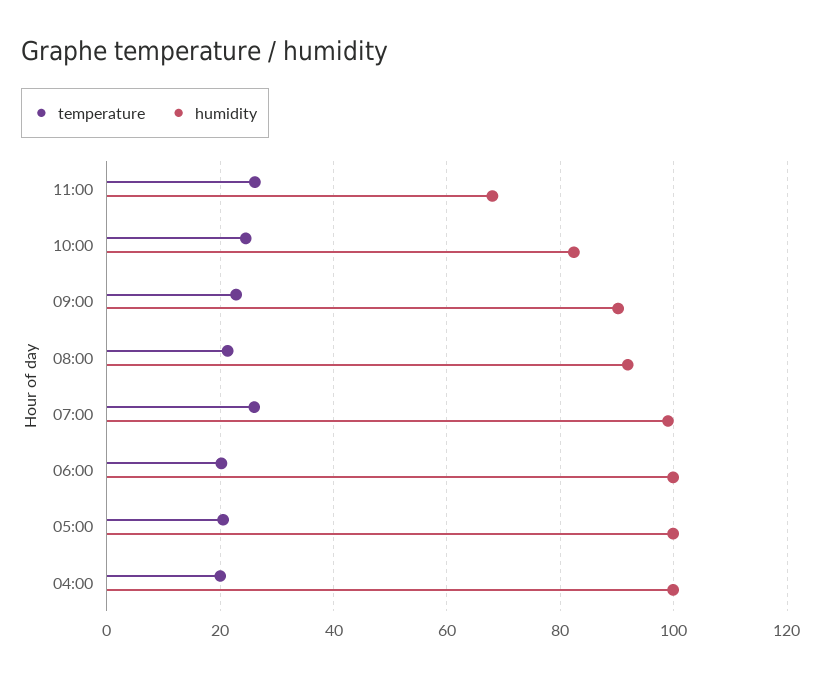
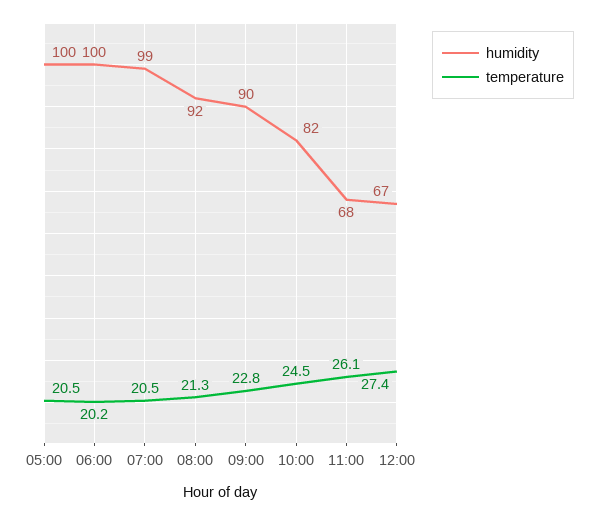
temperature, 07:00: 26 -> 20.5
temperature, 04:00: 20 -> none
humidity, 04:00: 100 -> none
humidity, 12:00: none -> 67
temperature, 12:00: none -> 27.4

